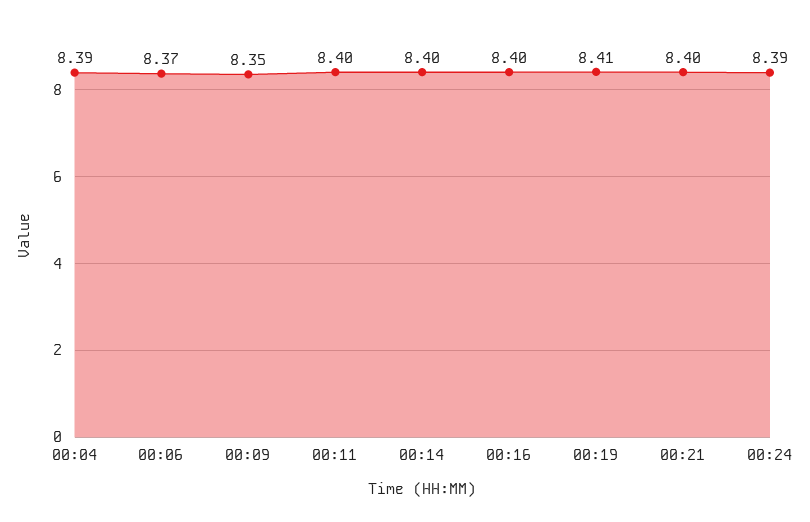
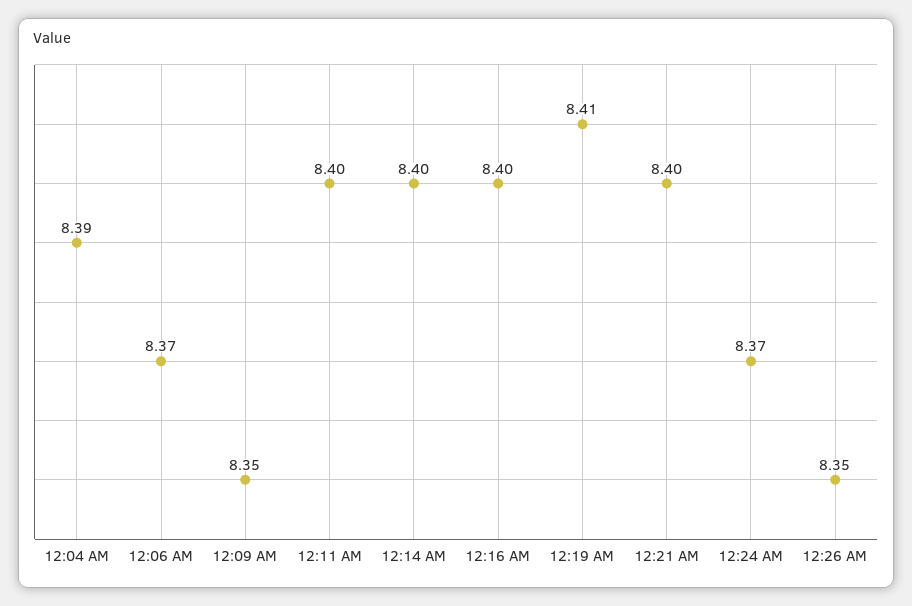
00:24: 8.39 -> 8.37
12:26 AM: none -> 8.35

